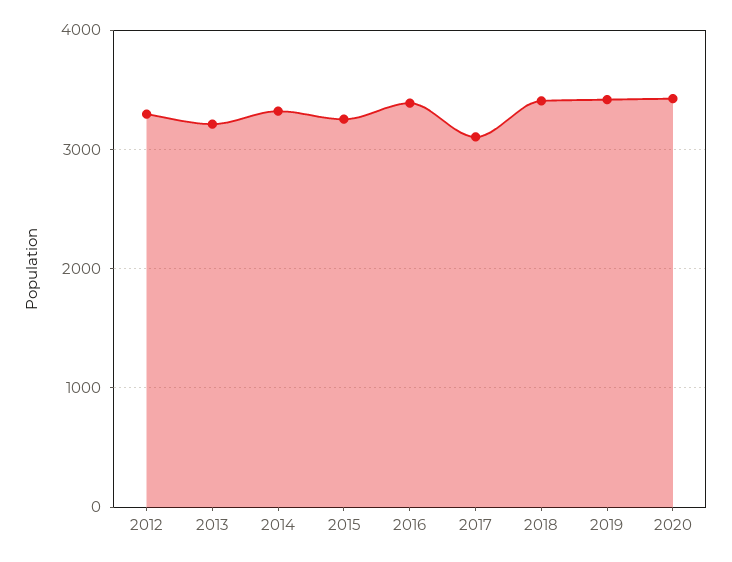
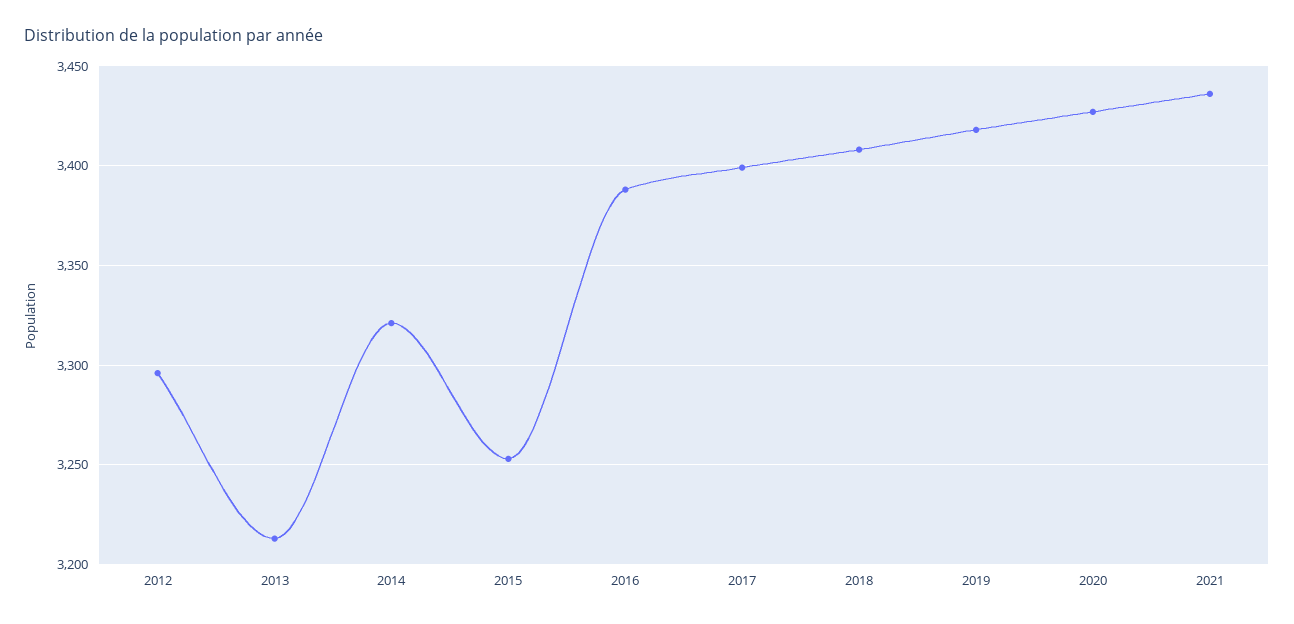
2017: 3100 -> 3400
2021: none -> 3435

